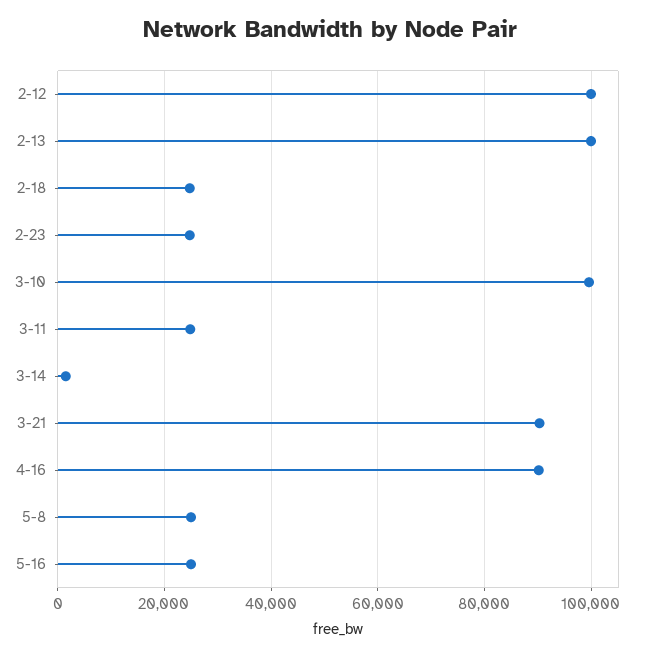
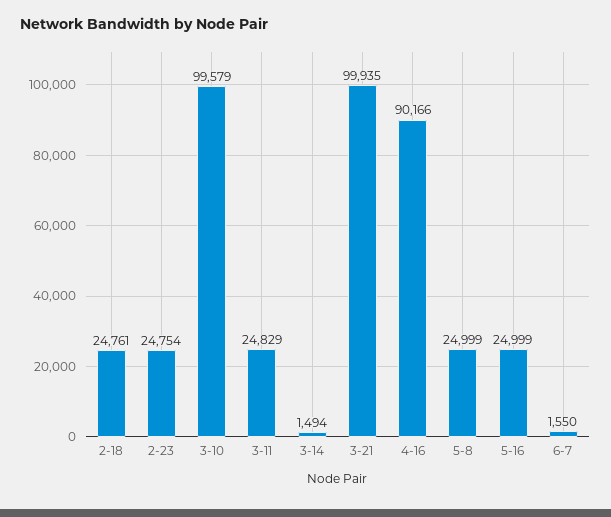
2-12: 100000 -> none
2-13: 100000 -> none
3-21: 90000 -> 99935
6-7: none -> 1550

